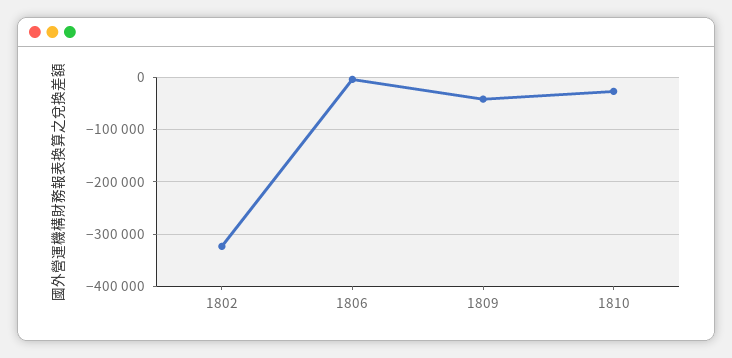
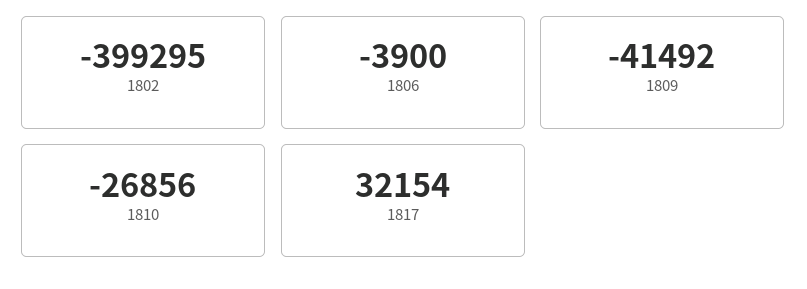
1802: -320000 -> -399295
1817: none -> 32154

